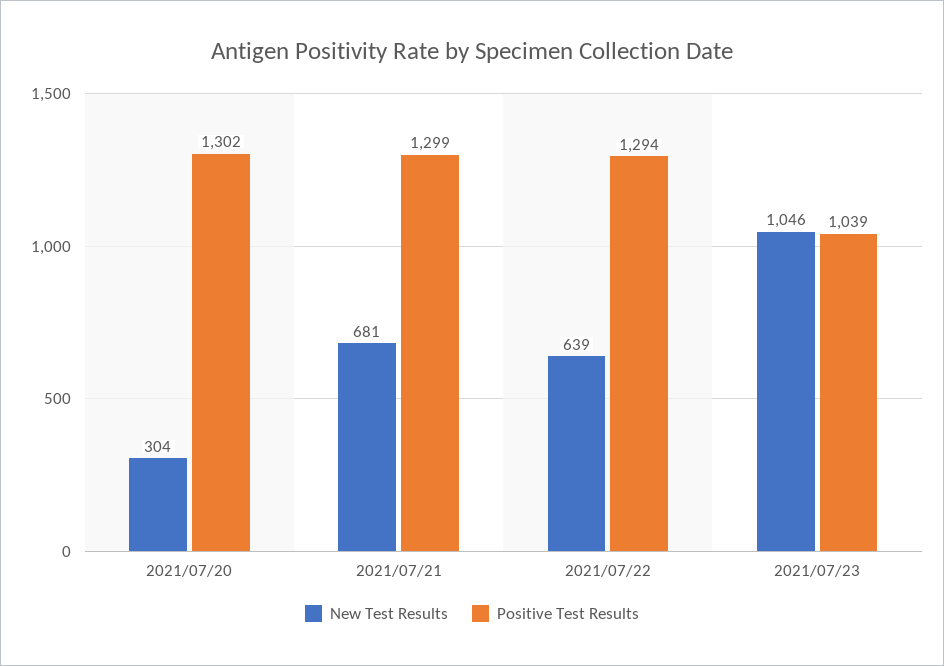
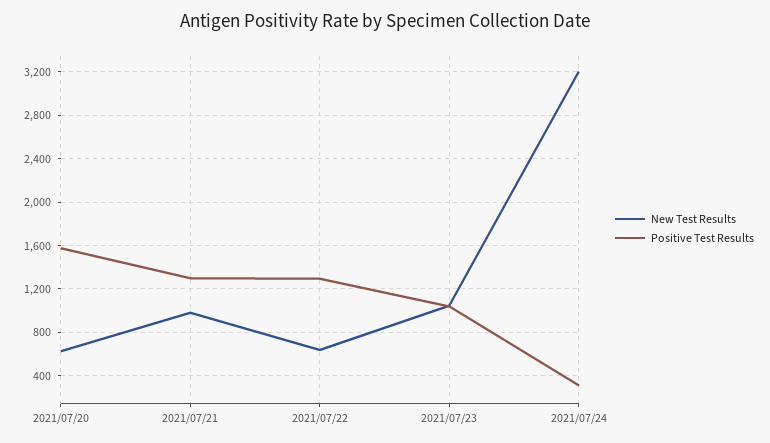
New Test Results, 2021/07/20: 304 -> 600
Positive Test Results, 2021/07/20: 1302 -> 1600
New Test Results, 2021/07/21: 681 -> 1000
New Test Results, 2021/07/24: none -> 3200
Positive Test Results, 2021/07/24: none -> 300

